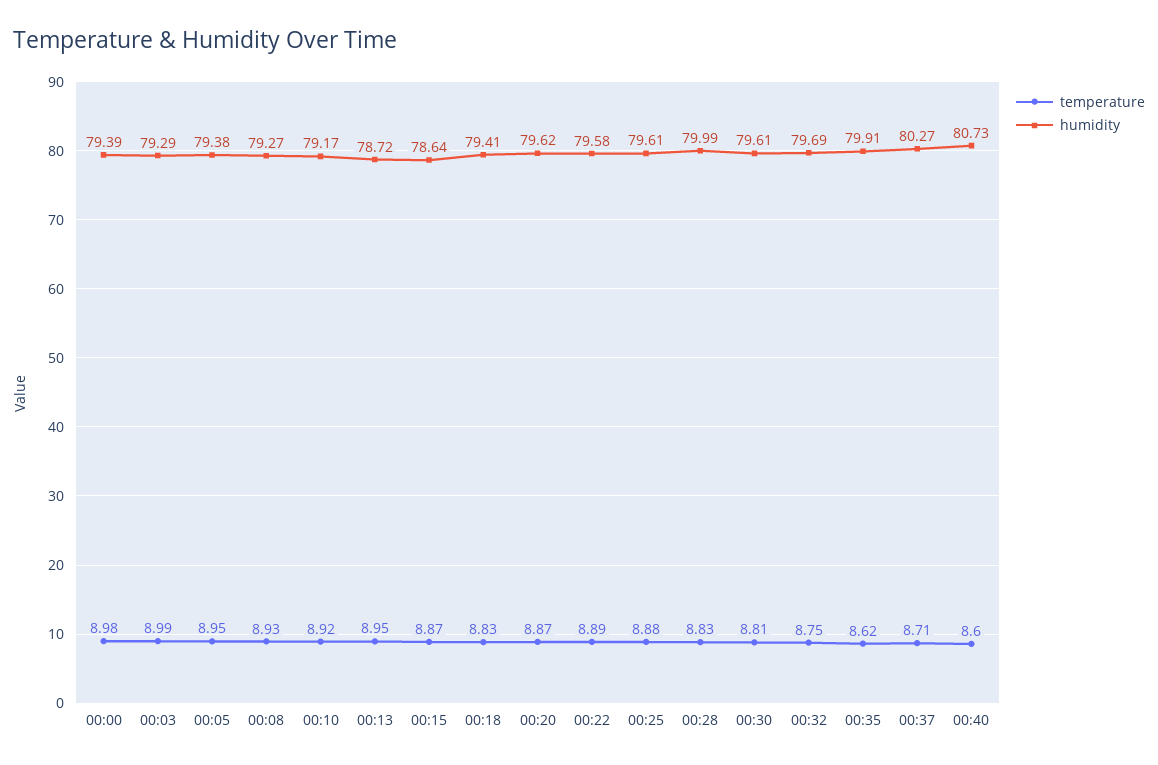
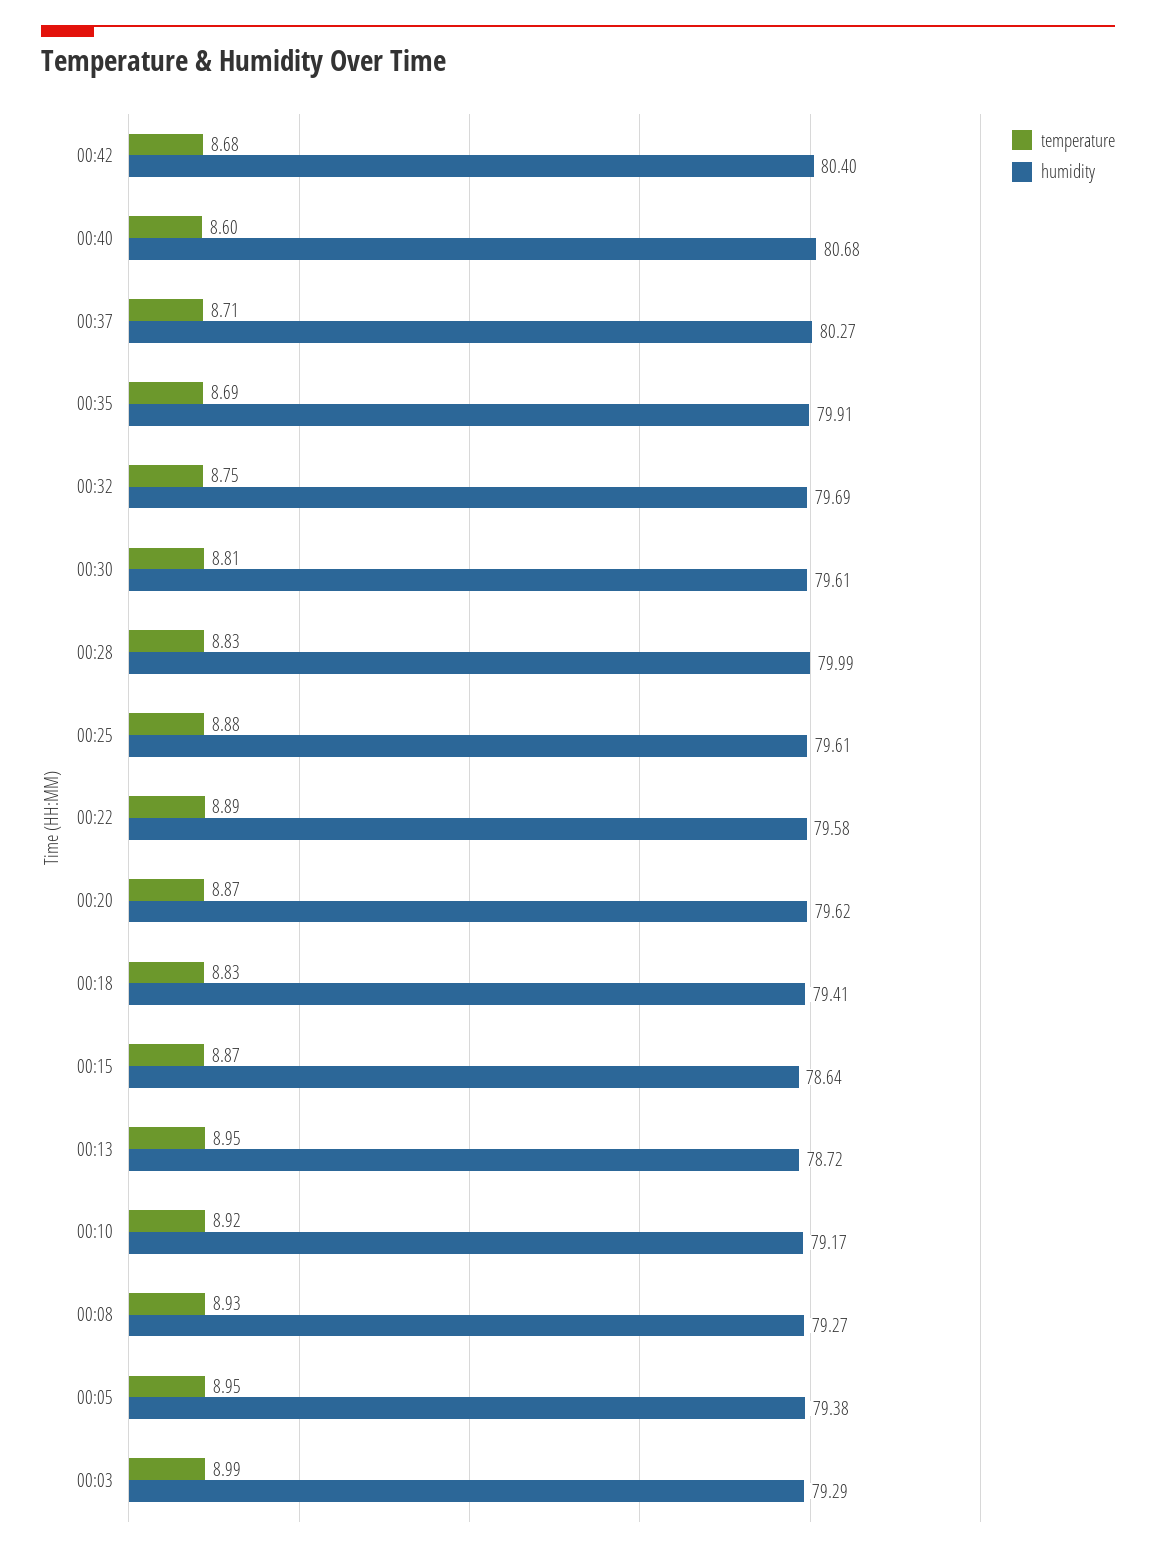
temperature, 00:00: 8.98 -> none
humidity, 00:00: 79.39 -> none
temperature, 00:35: 8.62 -> 8.69
humidity, 00:40: 80.73 -> 80.68
temperature, 00:42: none -> 8.68
humidity, 00:42: none -> 80.4

